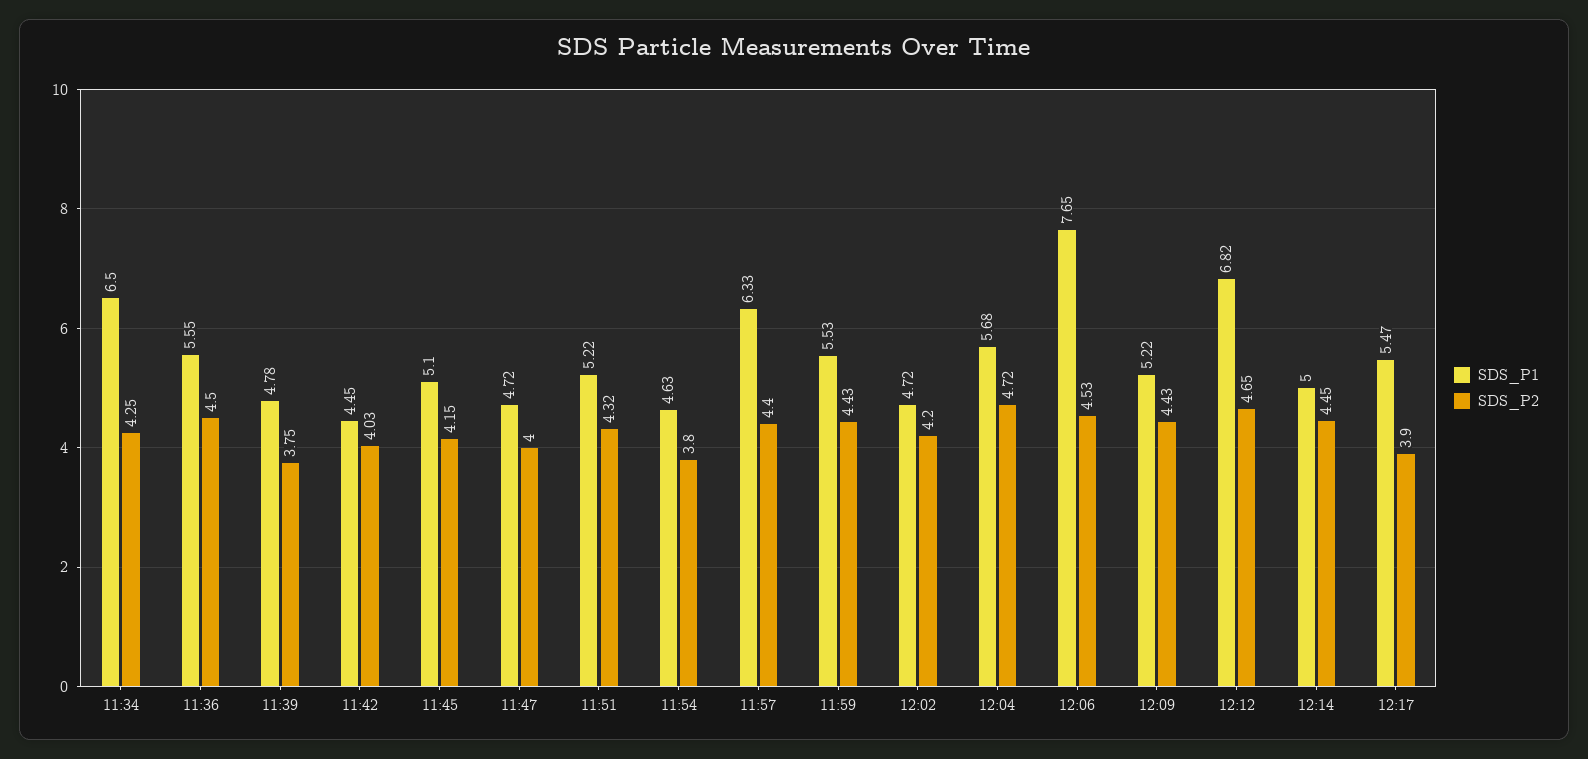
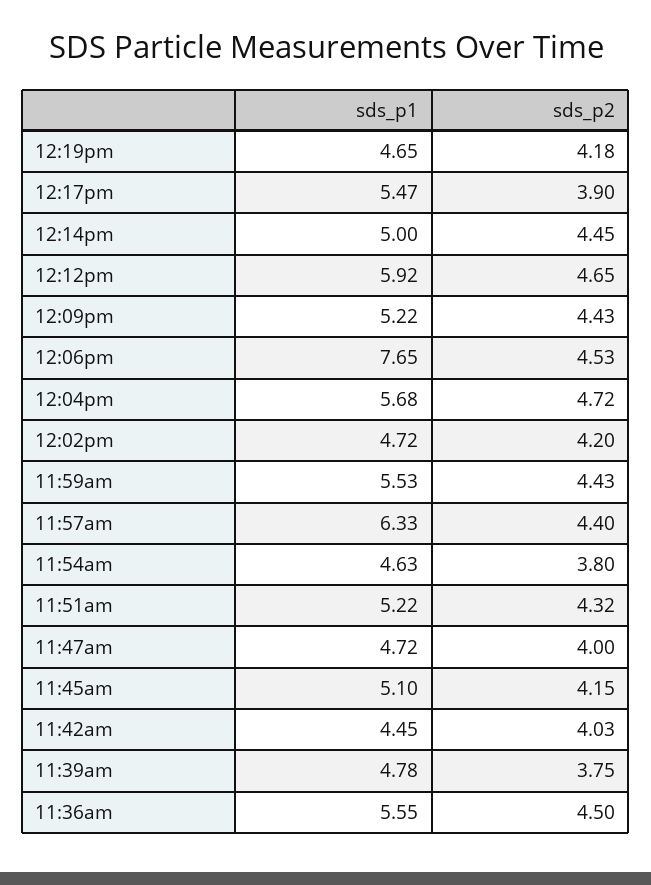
SDS_P1, 11:34: 6.5 -> none
SDS_P2, 11:34: 4.25 -> none
SDS_P1, 12:12: 6.82 -> 5.92
SDS_P1, 12:19pm: none -> 4.65
SDS_P2, 12:19pm: none -> 4.18

